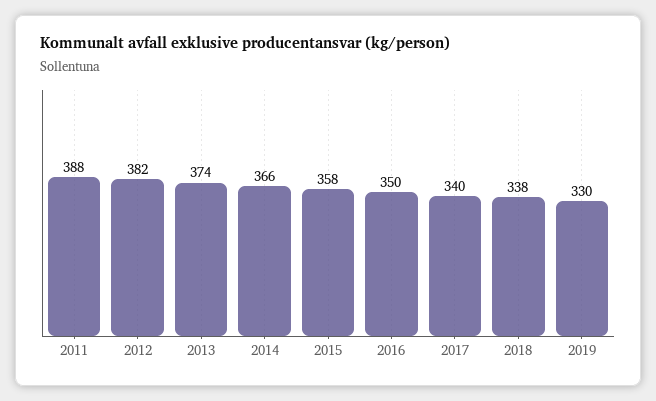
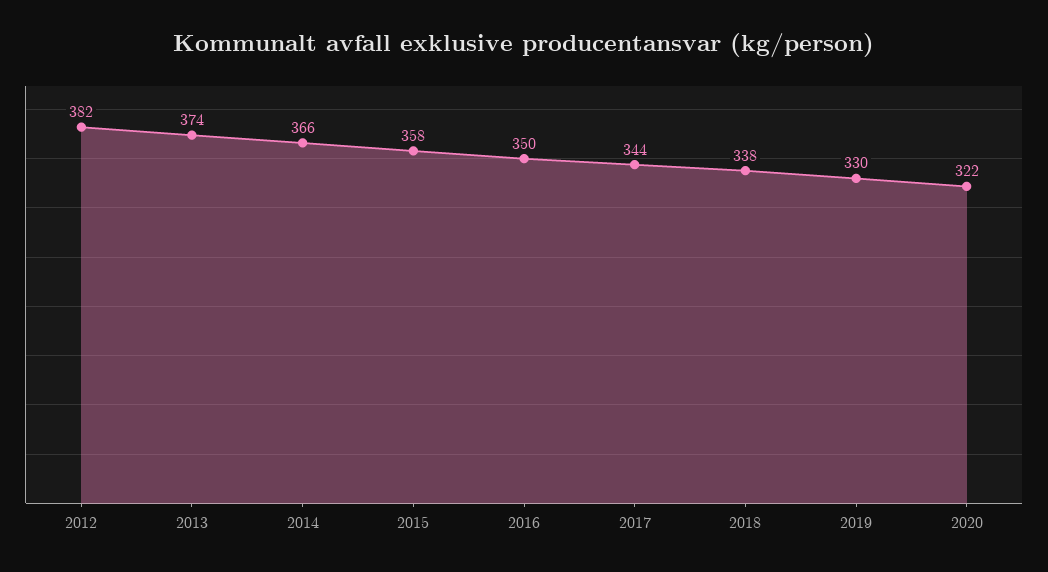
2011: 388 -> none
2017: 340 -> 344
2020: none -> 322

